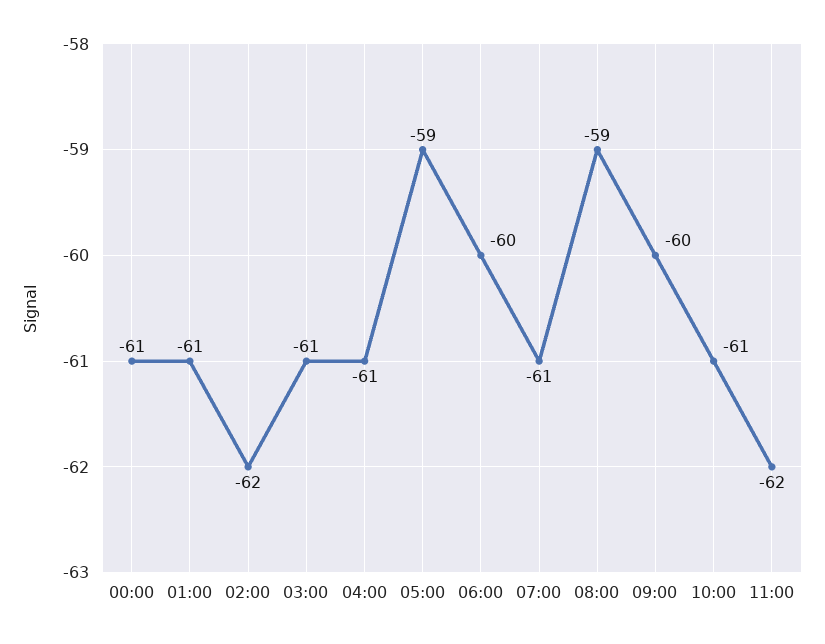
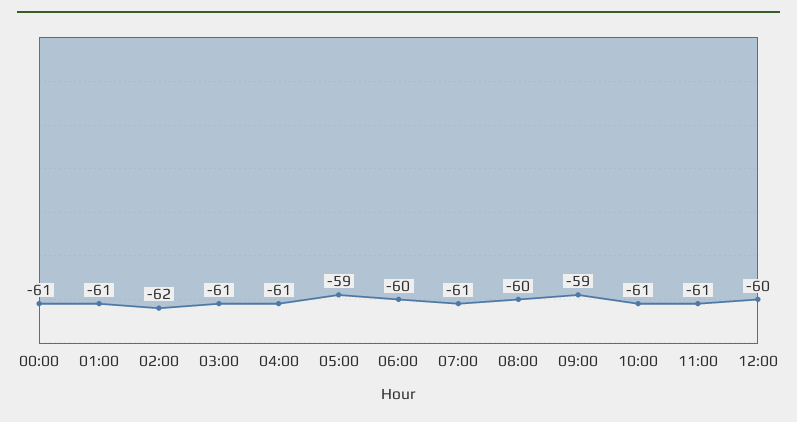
08:00: -59 -> -60
09:00: -60 -> -59
11:00: -62 -> -61
12:00: none -> -60

